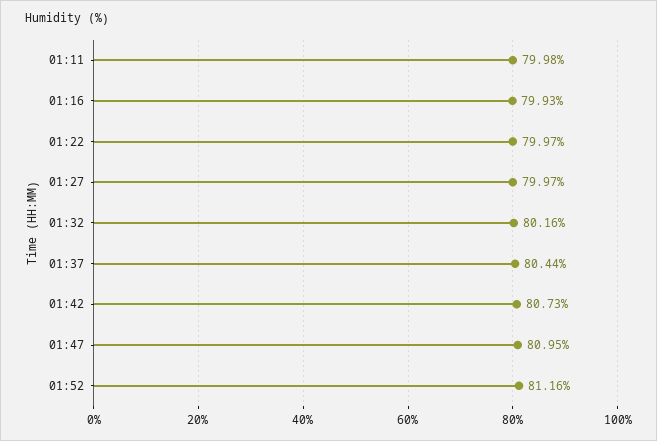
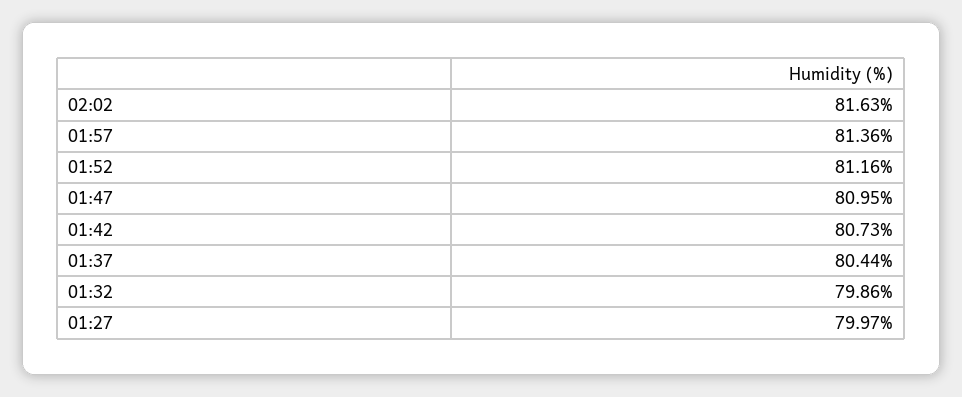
01:11: 79.98 -> none
01:16: 79.93 -> none
01:22: 79.97 -> none
01:32: 80.16 -> 79.86
02:02: none -> 81.63
01:57: none -> 81.36

